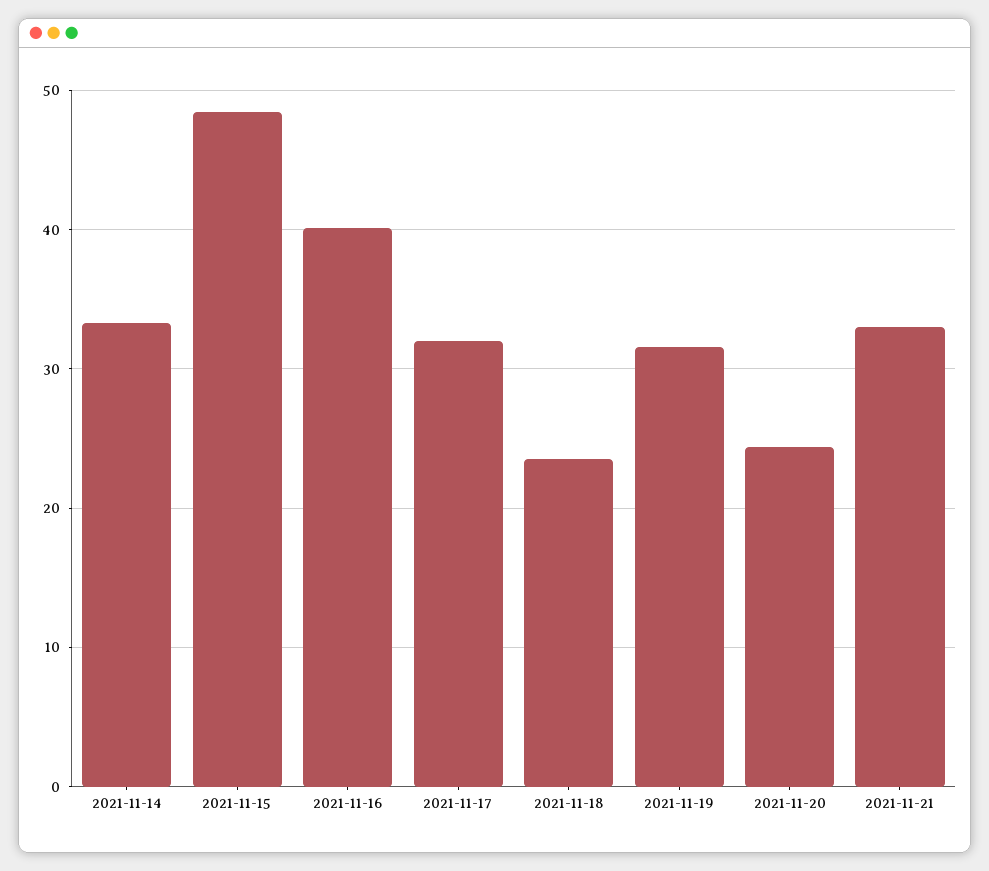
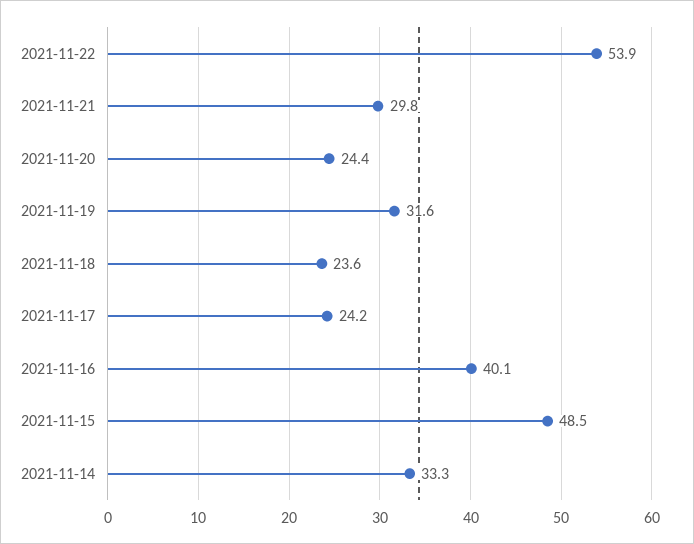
2021-11-17: 32 -> 24.2
2021-11-21: 33 -> 29.8
2021-11-22: none -> 53.9

